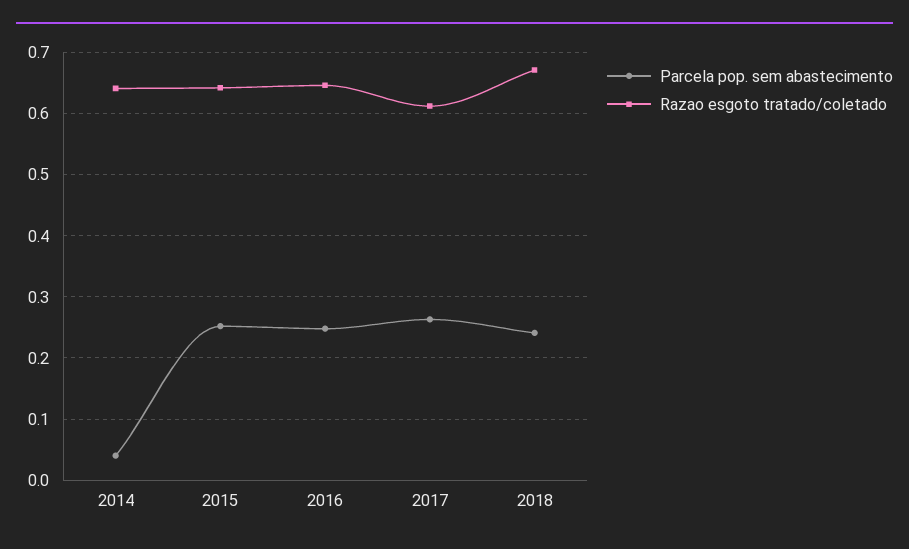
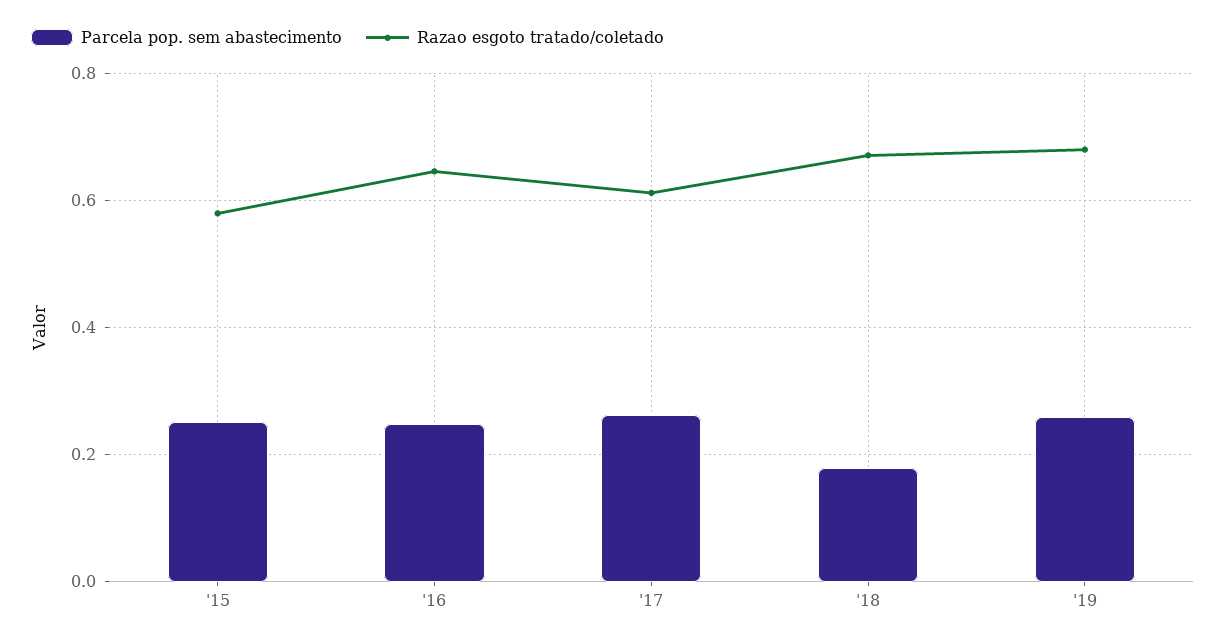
Parcela pop. sem abastecimento, 2014: 0.04 -> none
Razao esgoto tratado/coletado, 2014: 0.64 -> none
Razao esgoto tratado/coletado, 2015: 0.64 -> 0.58
Parcela pop. sem abastecimento, 2018: 0.24 -> 0.18
Parcela pop. sem abastecimento, '19: none -> 0.26
Razao esgoto tratado/coletado, '19: none -> 0.68

